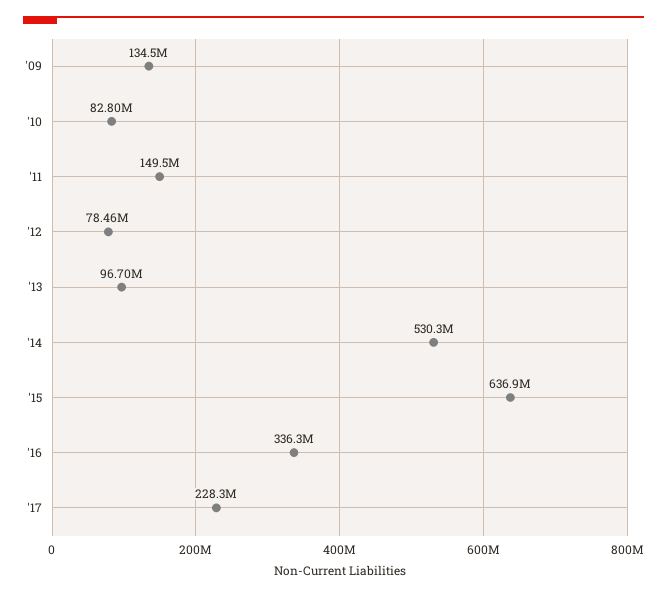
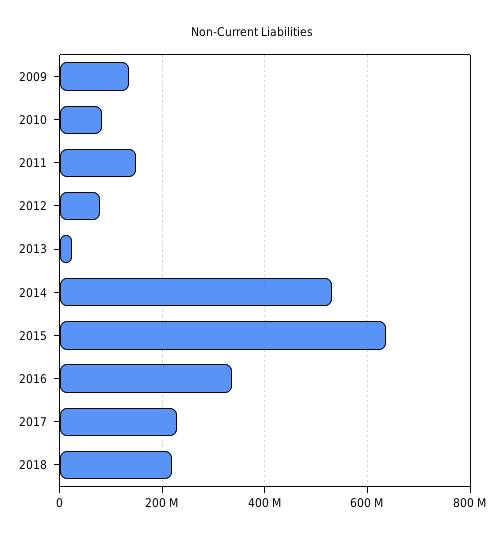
'13: 96700000 -> 20000000
2018: none -> 220000000

